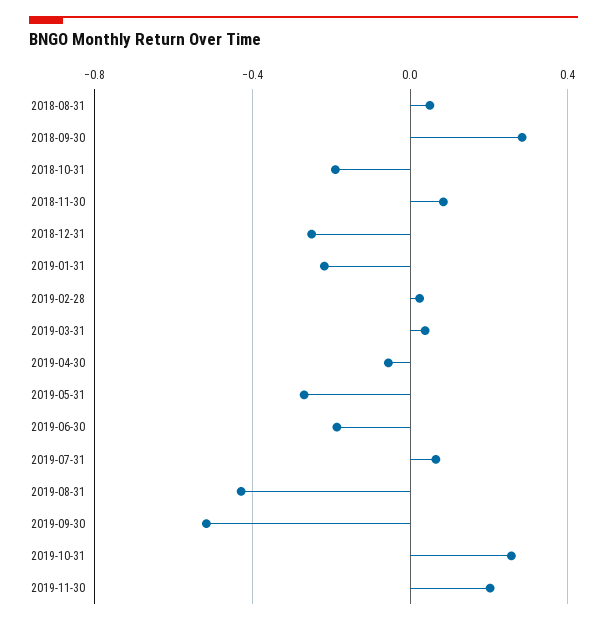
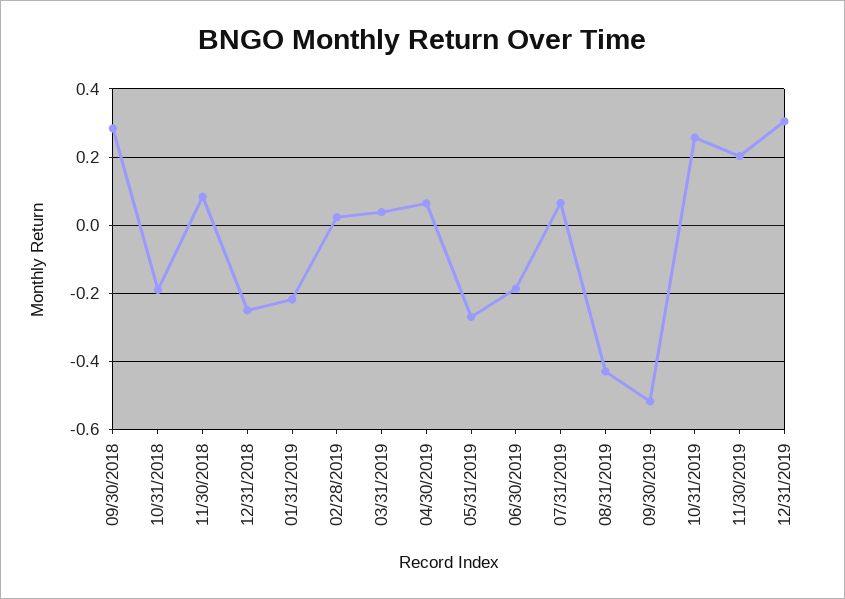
2018-08-31: 0.05 -> none
2019-04-30: -0.05 -> 0.06
12/31/2019: none -> 0.3

